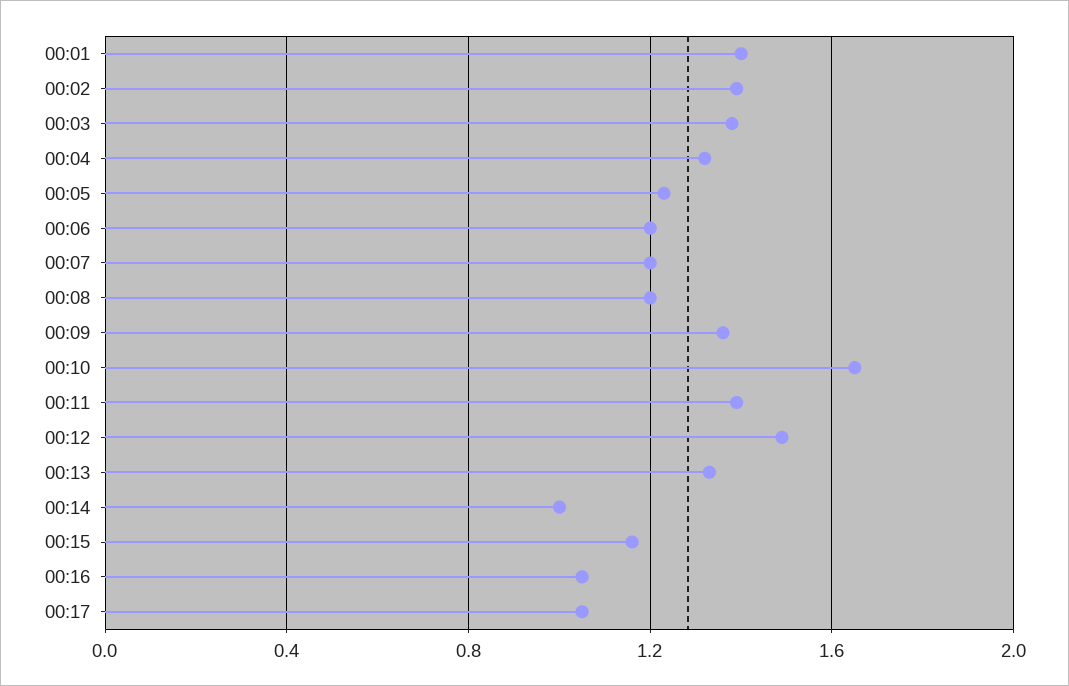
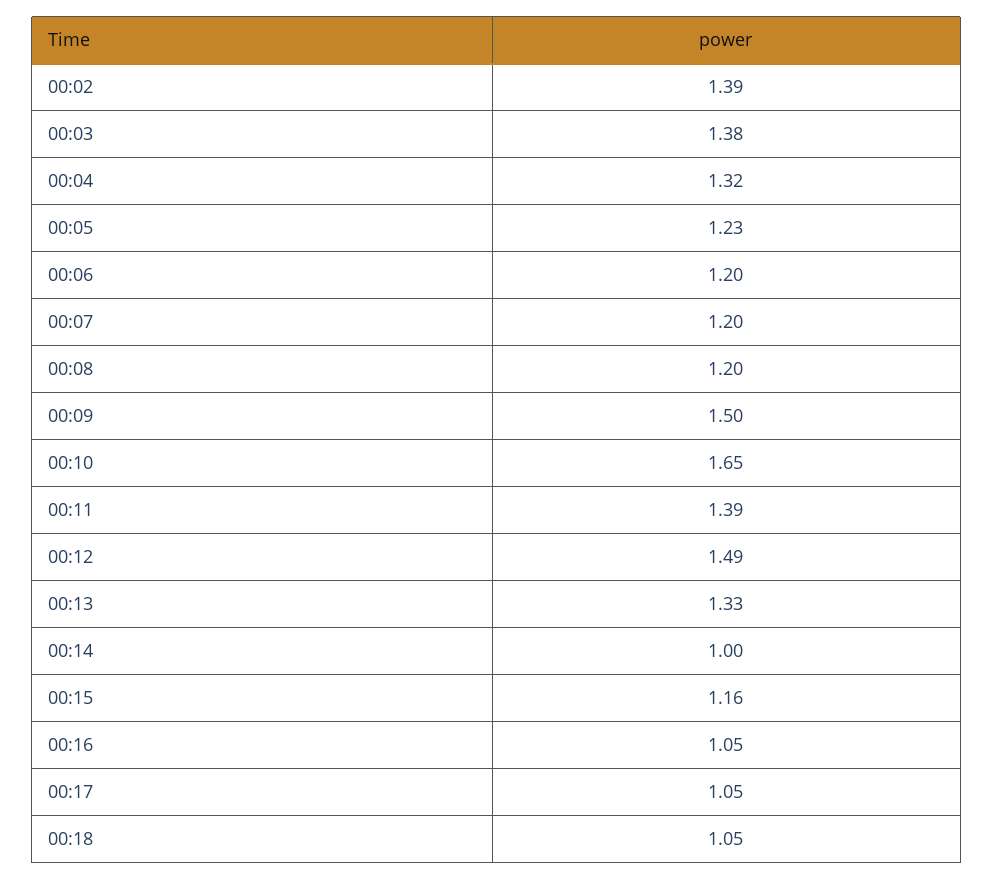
00:01: 1.4 -> none
00:09: 1.35 -> 1.5
00:18: none -> 1.05

